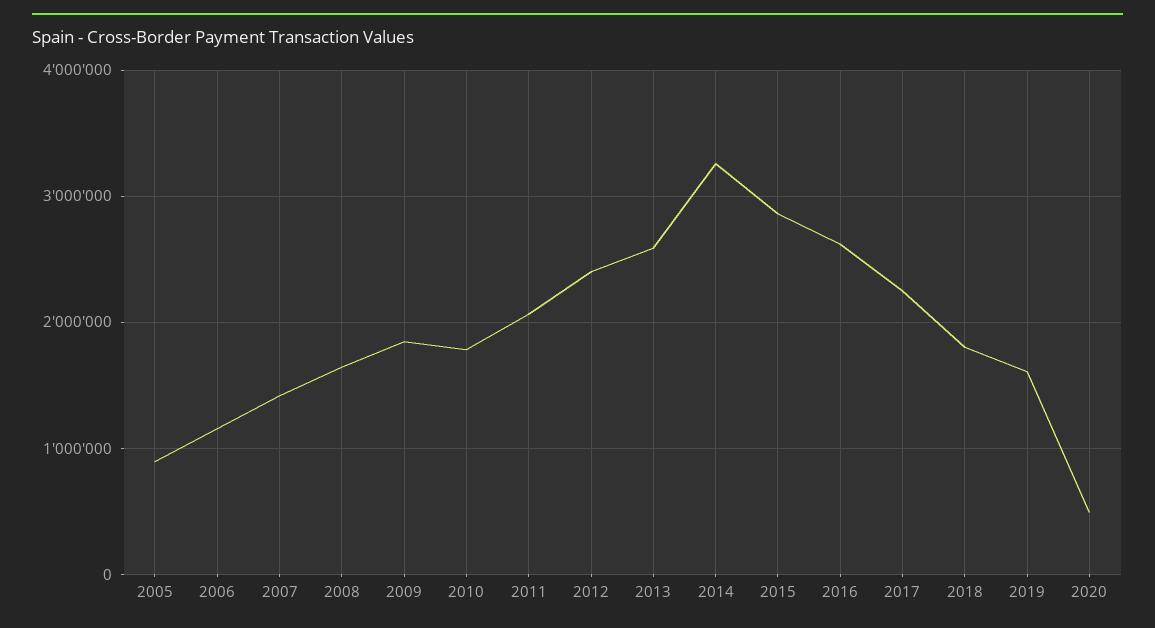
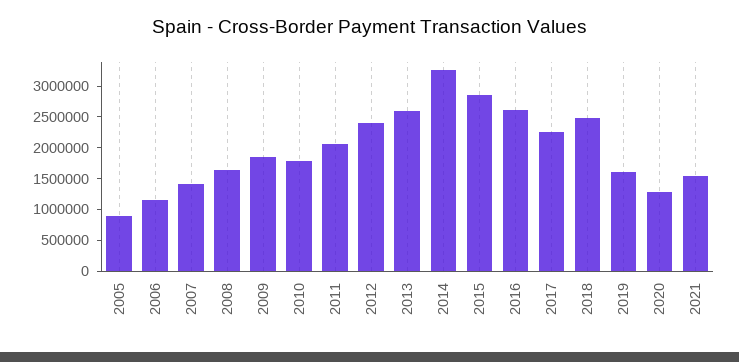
2018: 1800000 -> 2500000
2020: 500000 -> 1250000
2021: none -> 1500000

